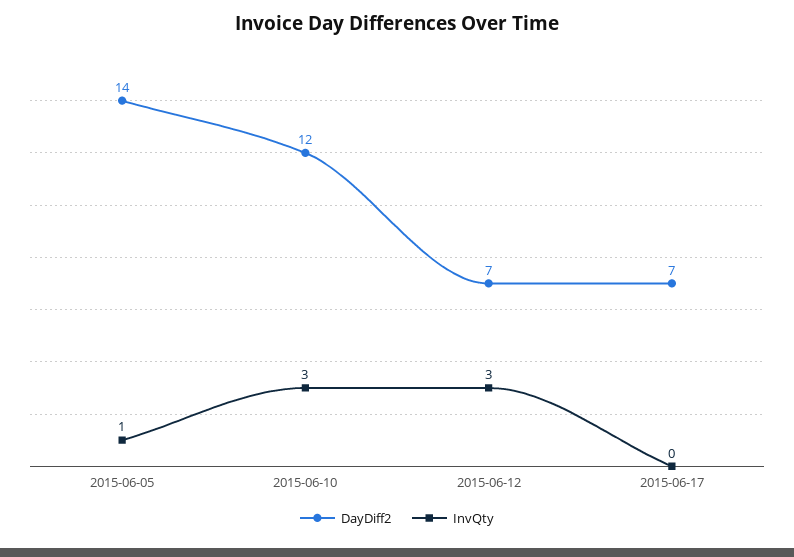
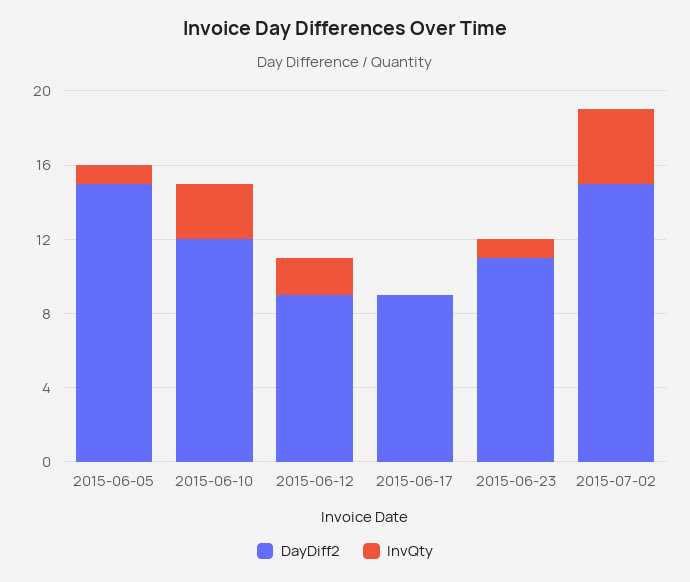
DayDiff2, 2015-06-05: 14 -> 15
DayDiff2, 2015-06-12: 7 -> 9
InvQty, 2015-06-12: 3 -> 2
DayDiff2, 2015-06-17: 7 -> 9
DayDiff2, 2015-06-23: none -> 11
InvQty, 2015-06-23: none -> 1
DayDiff2, 2015-07-02: none -> 15
InvQty, 2015-07-02: none -> 4

